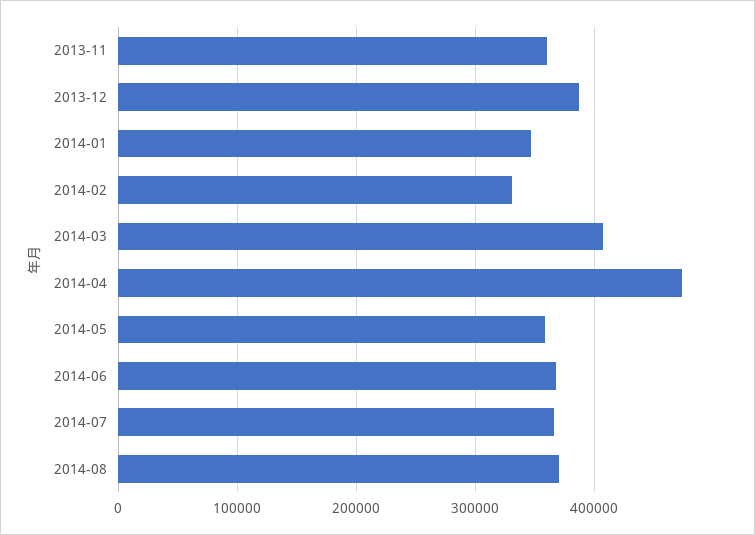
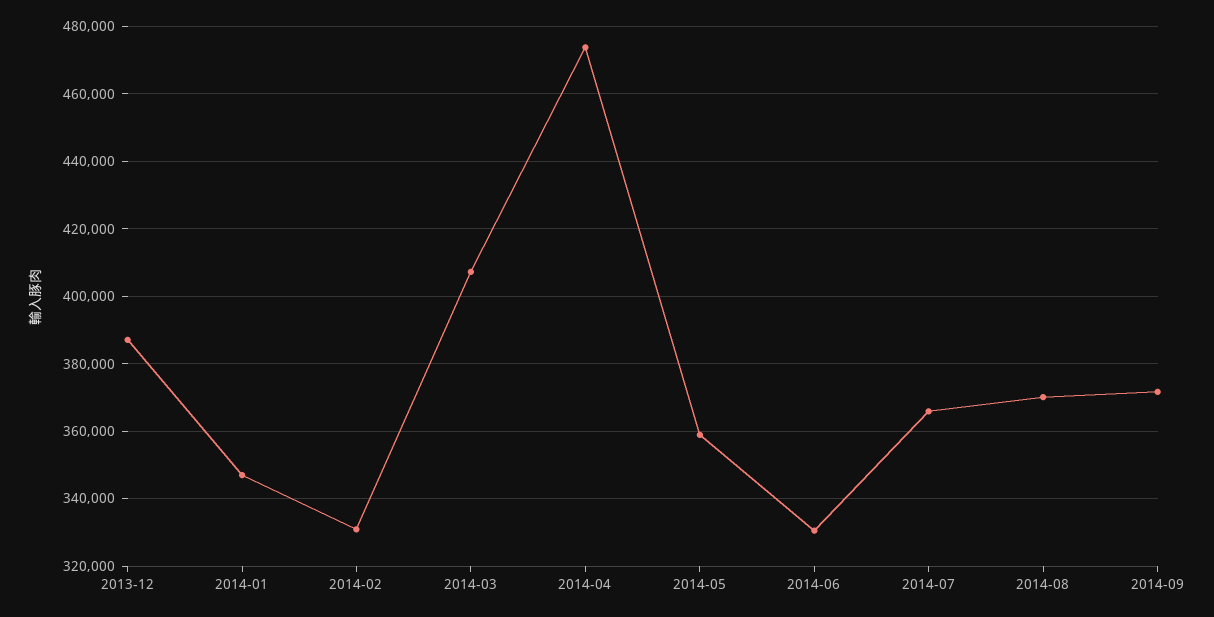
2013-11: 360000 -> none
2014-06: 370000 -> 330000
2014-09: none -> 372000

